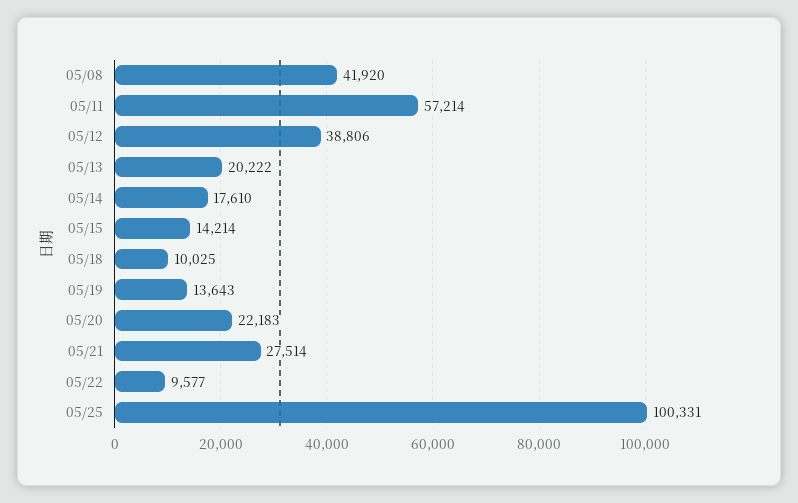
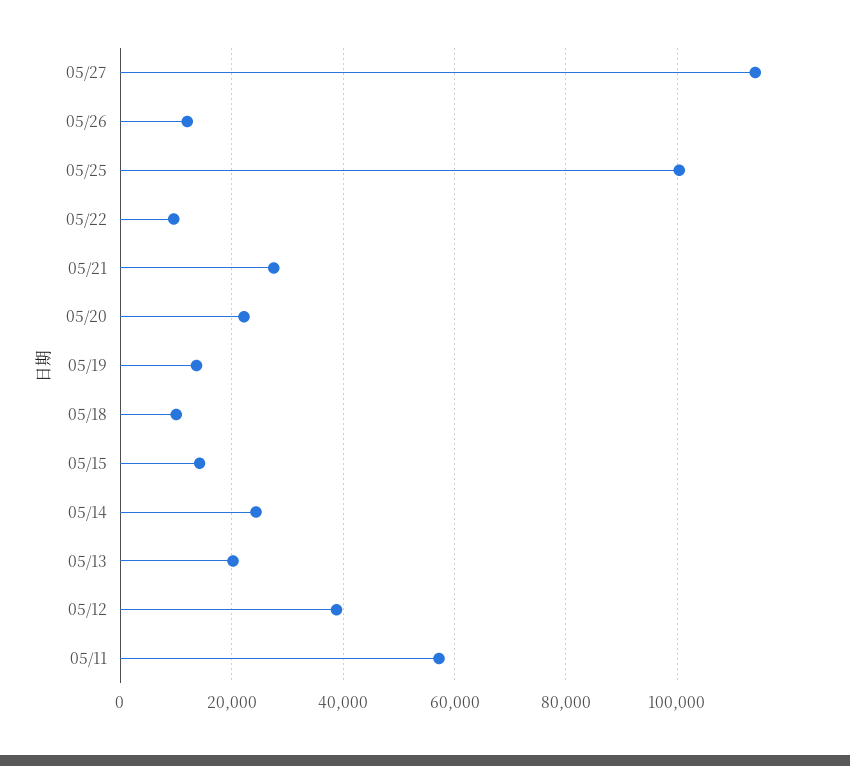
05/08: 41920 -> none
05/14: 17610 -> 24000
05/27: none -> 114000
05/26: none -> 12000

